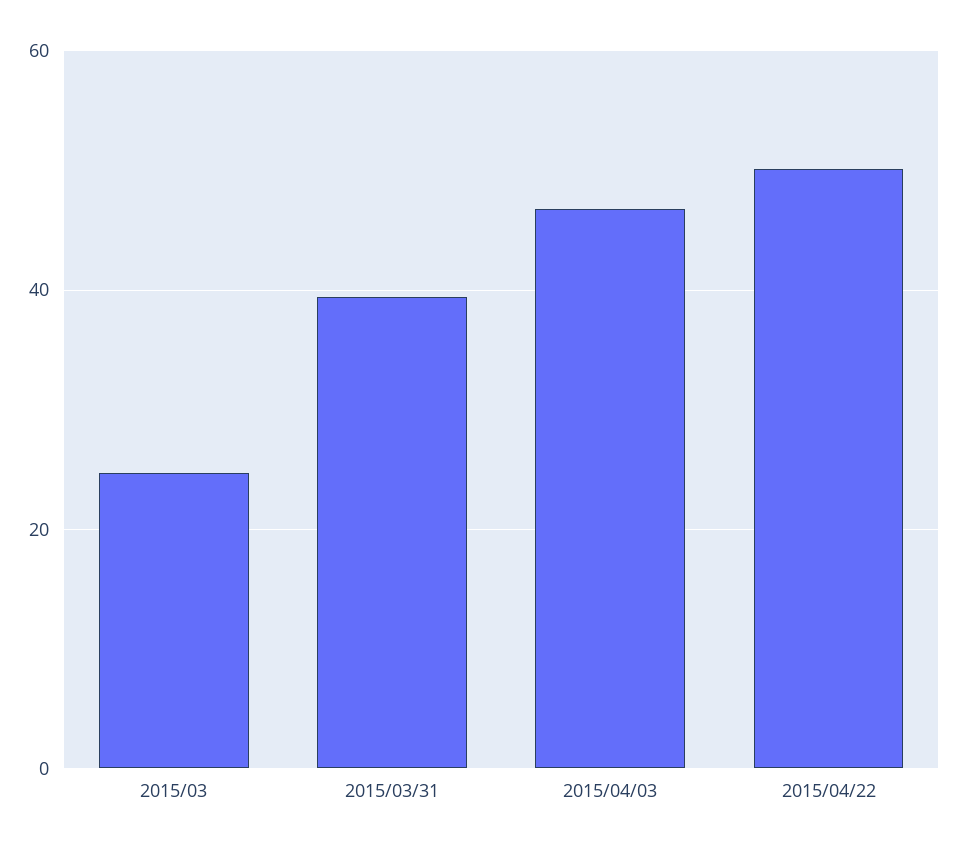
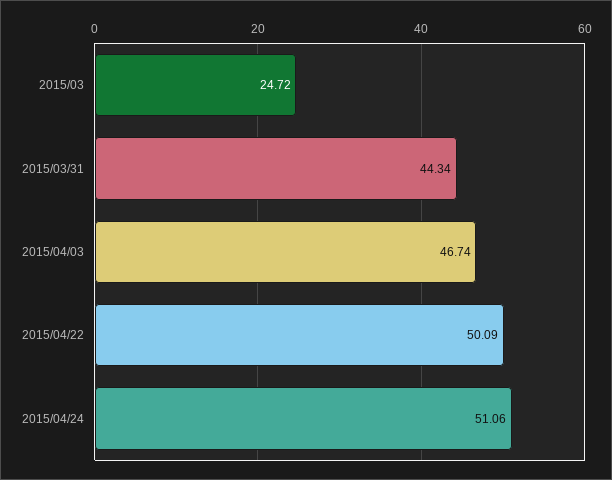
2015/03/31: 40 -> 44.34
2015/04/24: none -> 51.06

